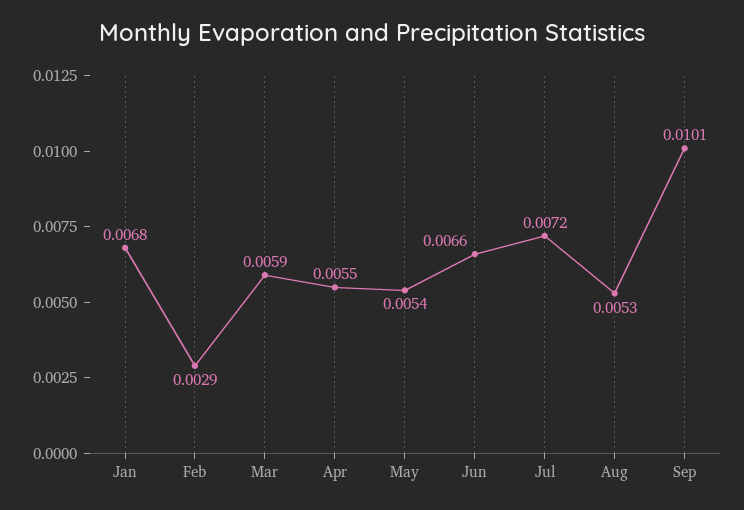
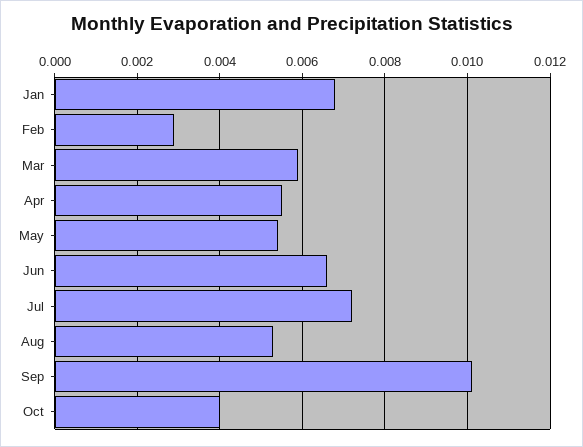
Oct: none -> 0.004

